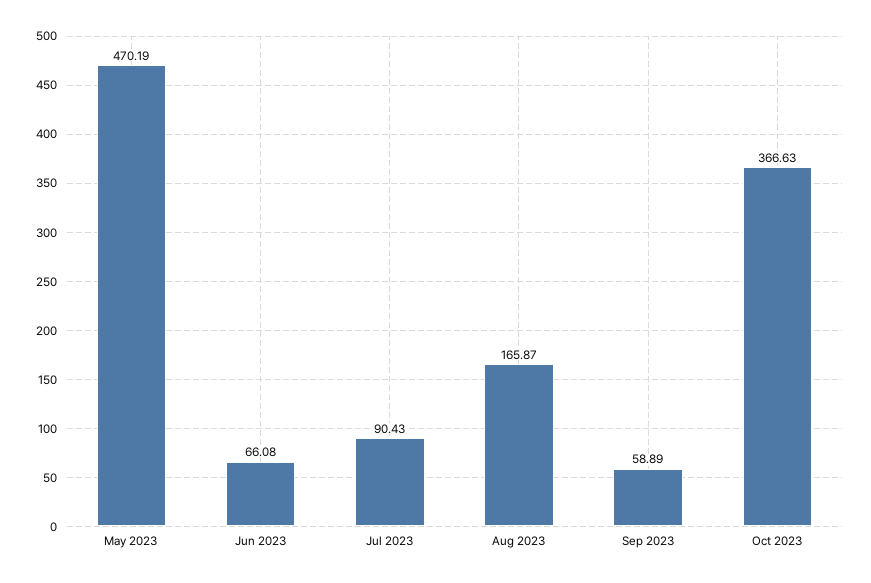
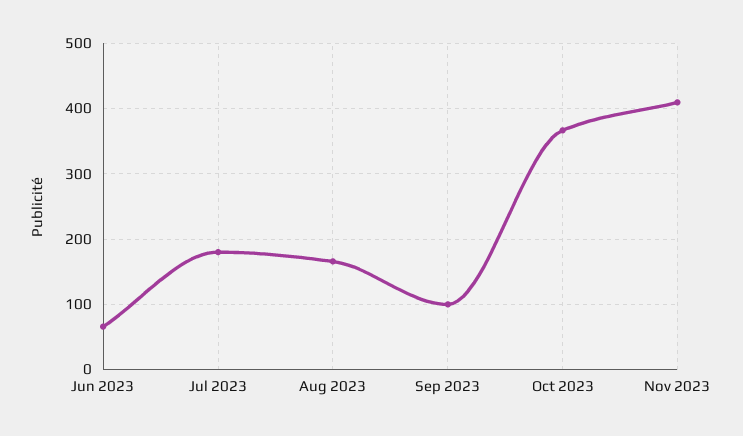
May 2023: 470.19 -> none
Jul 2023: 90.43 -> 180
Sep 2023: 58.89 -> 100
Nov 2023: none -> 410

